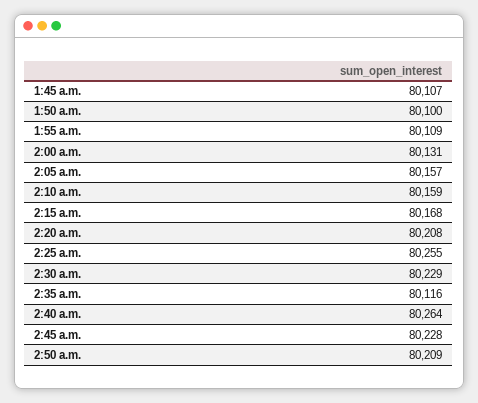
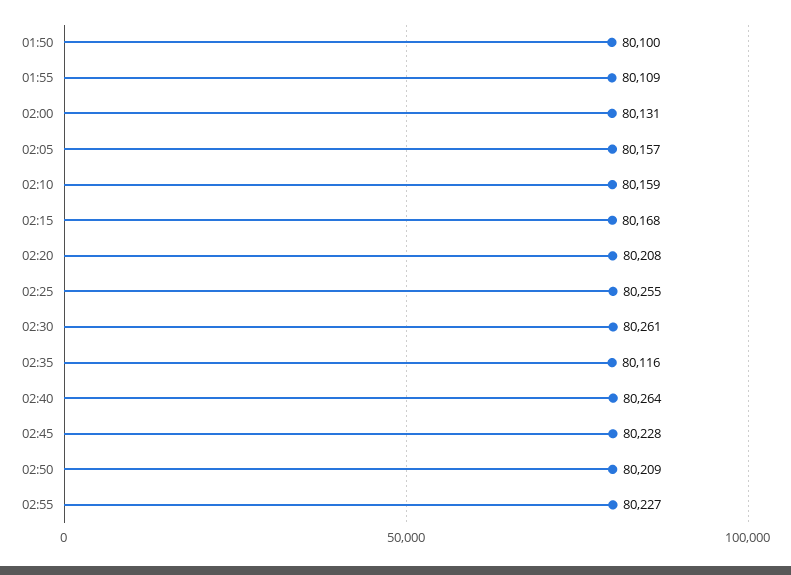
1:45 a.m.: 80107 -> none
2:30 a.m.: 80229 -> 80261
02:55: none -> 80227

